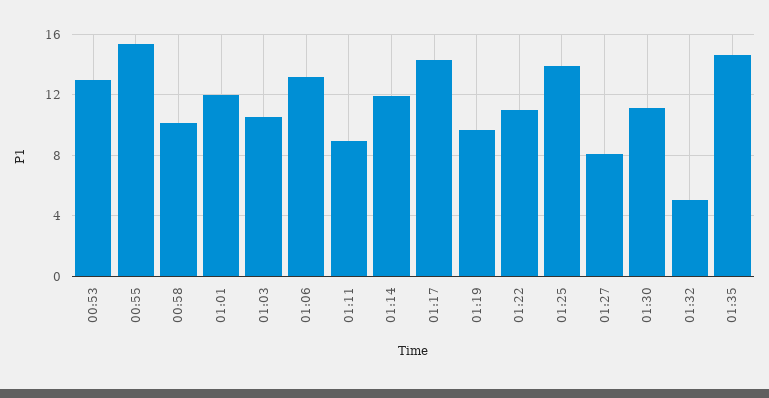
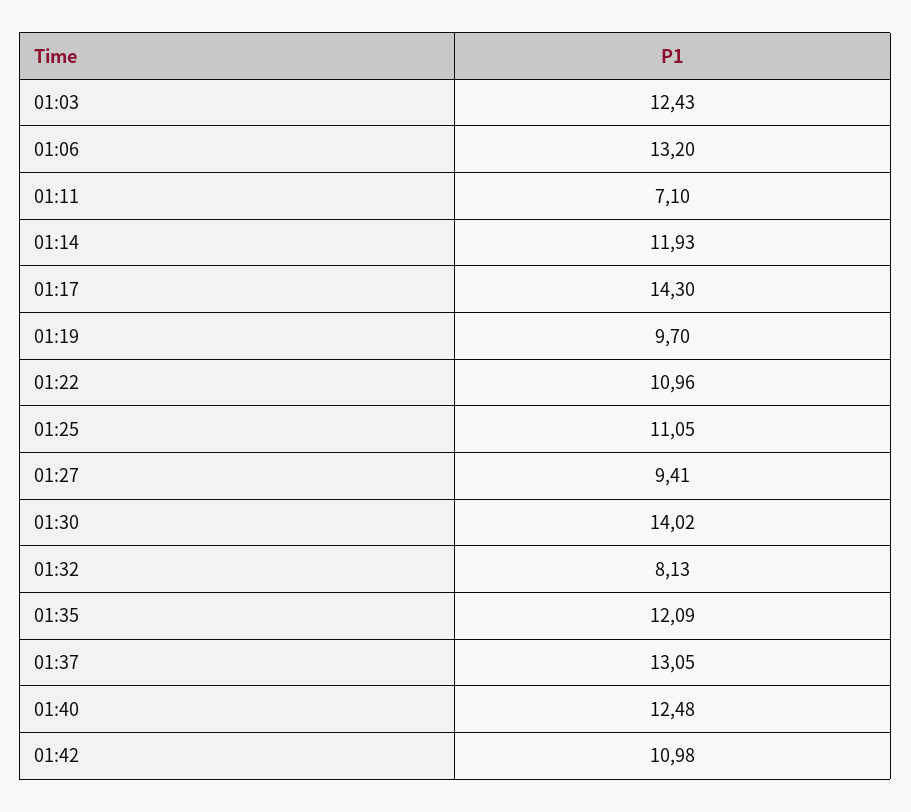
00:53: 13 -> none
00:55: 15.5 -> none
00:58: 10 -> none
01:01: 12 -> none
01:03: 10.5 -> 12.43
01:11: 9 -> 7.1
01:25: 14 -> 11.05
01:27: 8 -> 9.41
01:30: 11 -> 14.02
01:32: 5 -> 8.13
01:35: 14.5 -> 12.09
01:37: none -> 13.05
01:40: none -> 12.48
01:42: none -> 10.98

